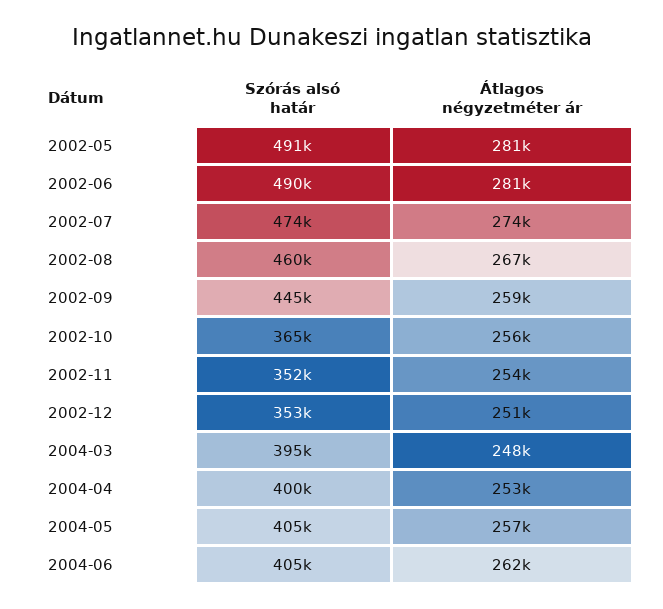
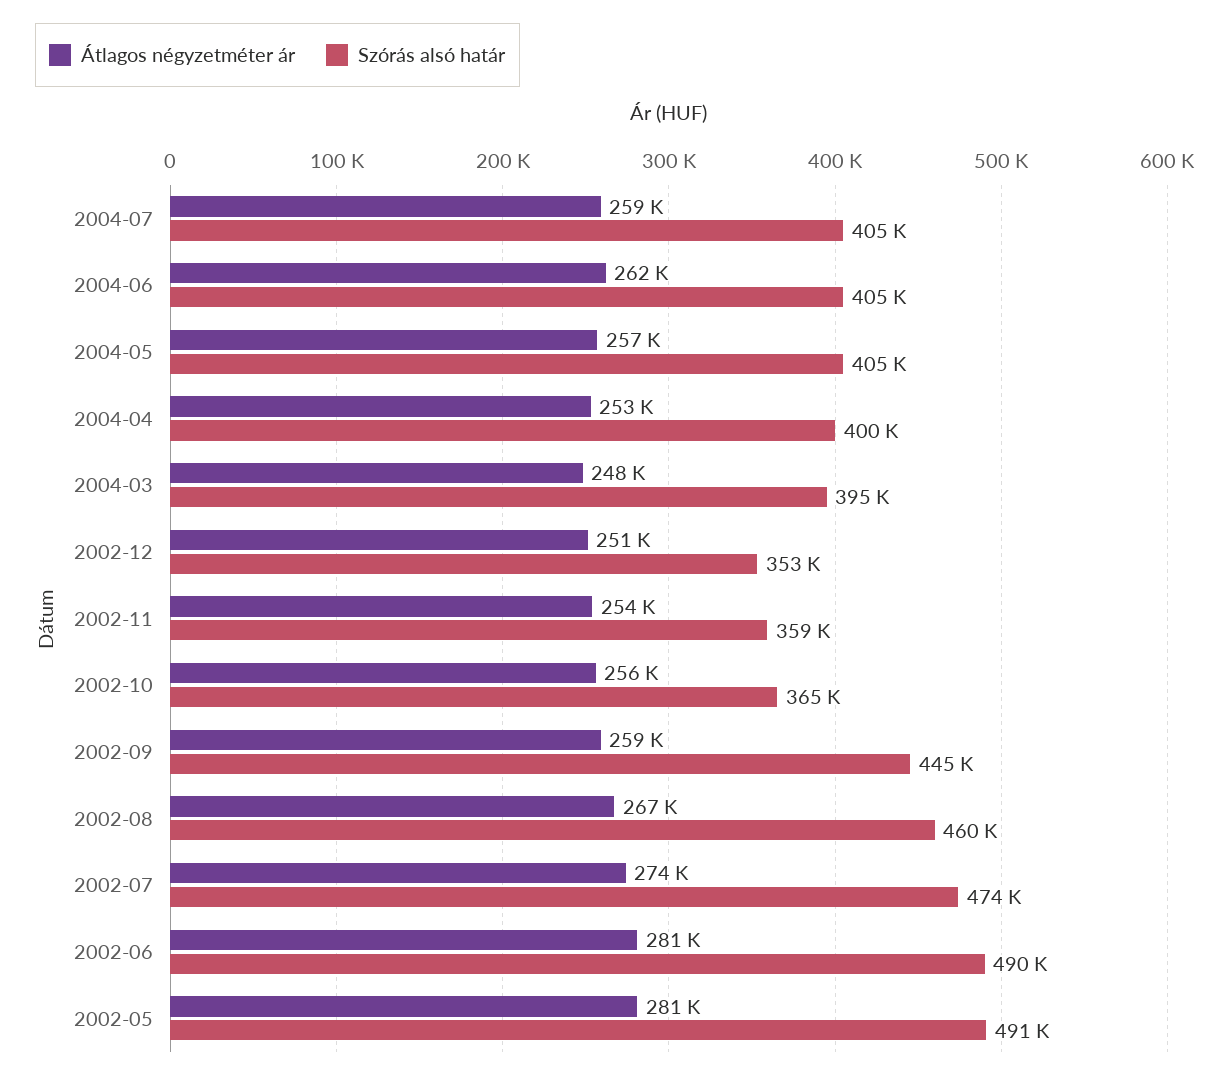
Szórás alsó határ, 2002-11: 352000 -> 359000
Átlagos négyzetméter ár, 2004-07: none -> 259000
Szórás alsó határ, 2004-07: none -> 405000

